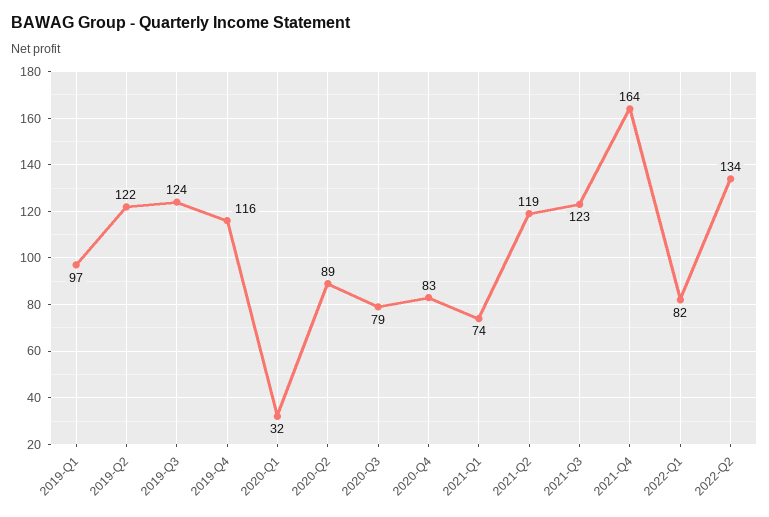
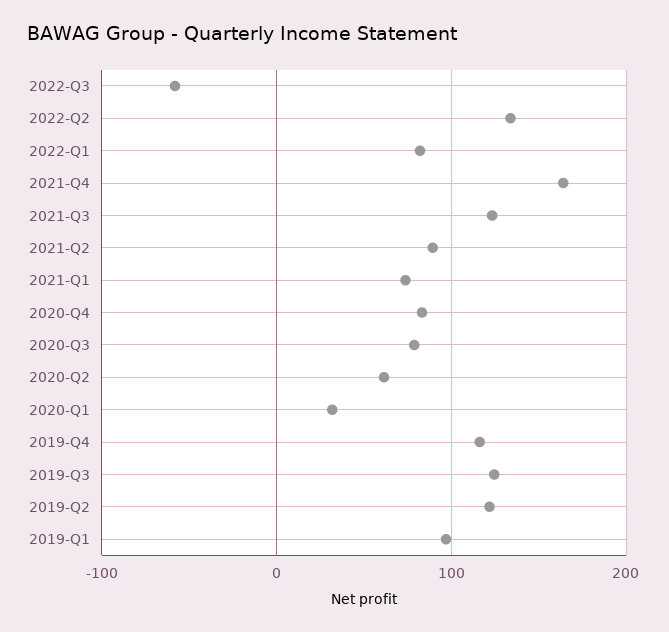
2020-Q2: 89 -> 60
2021-Q2: 119 -> 90
2022-Q3: none -> -60

